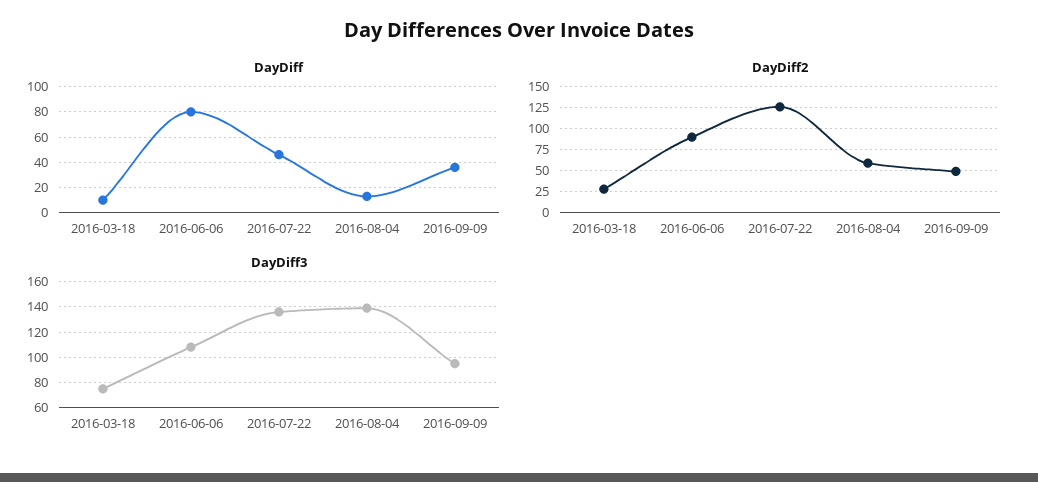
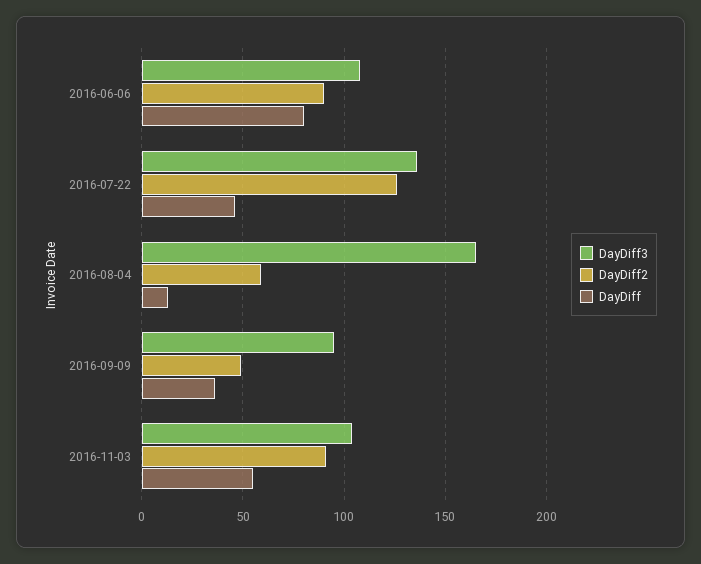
DayDiff, 2016-03-18: 10 -> none
DayDiff2, 2016-03-18: 25 -> none
DayDiff3, 2016-03-18: 75 -> none
DayDiff3, 2016-08-04: 140 -> 165
DayDiff3, 2016-11-03: none -> 105
DayDiff2, 2016-11-03: none -> 90
DayDiff, 2016-11-03: none -> 55

